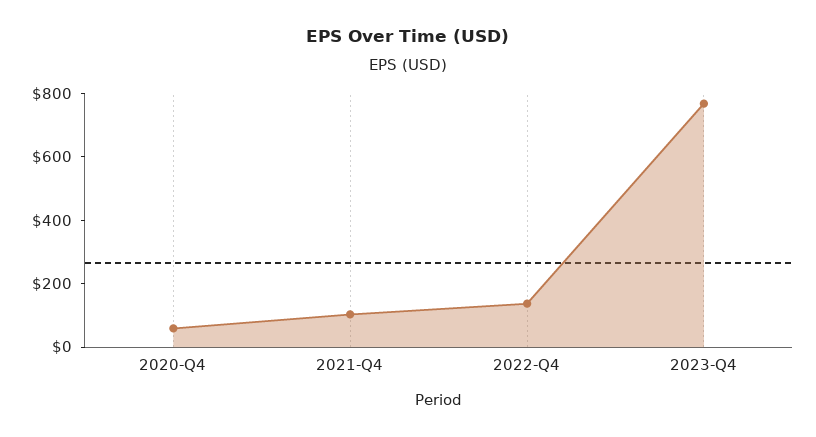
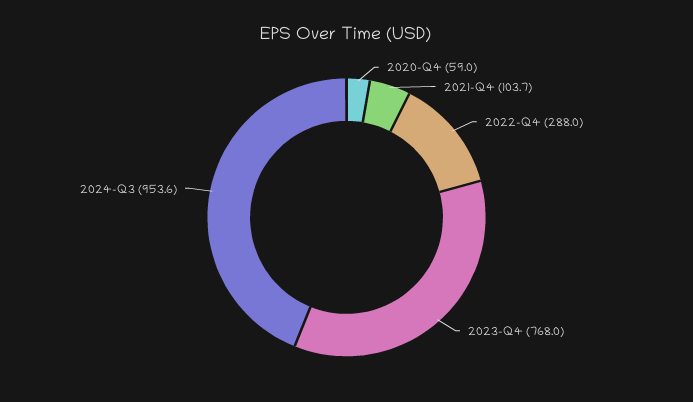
2022-Q4: 150 -> 288
2024-Q3: none -> 953.6

